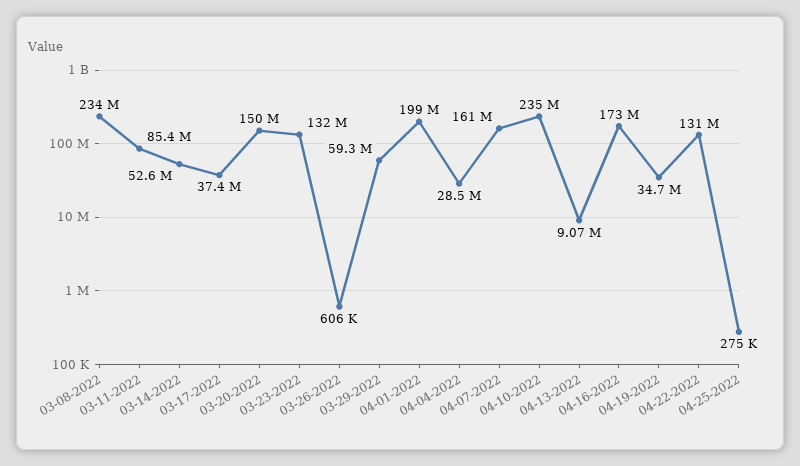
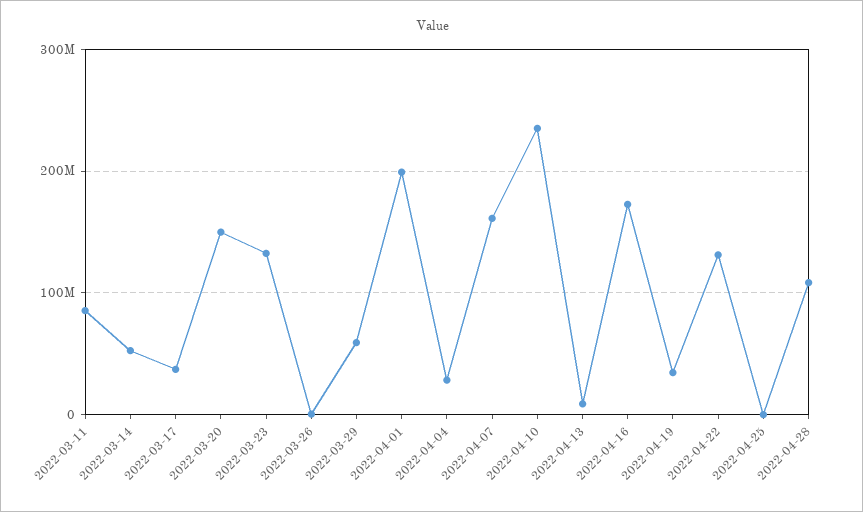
03-08-2022: 234000000 -> none
2022-04-28: none -> 110000000

